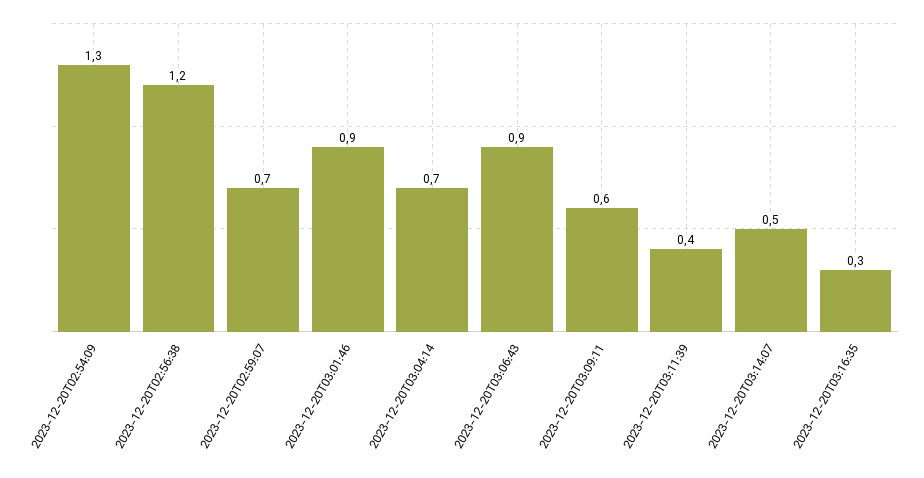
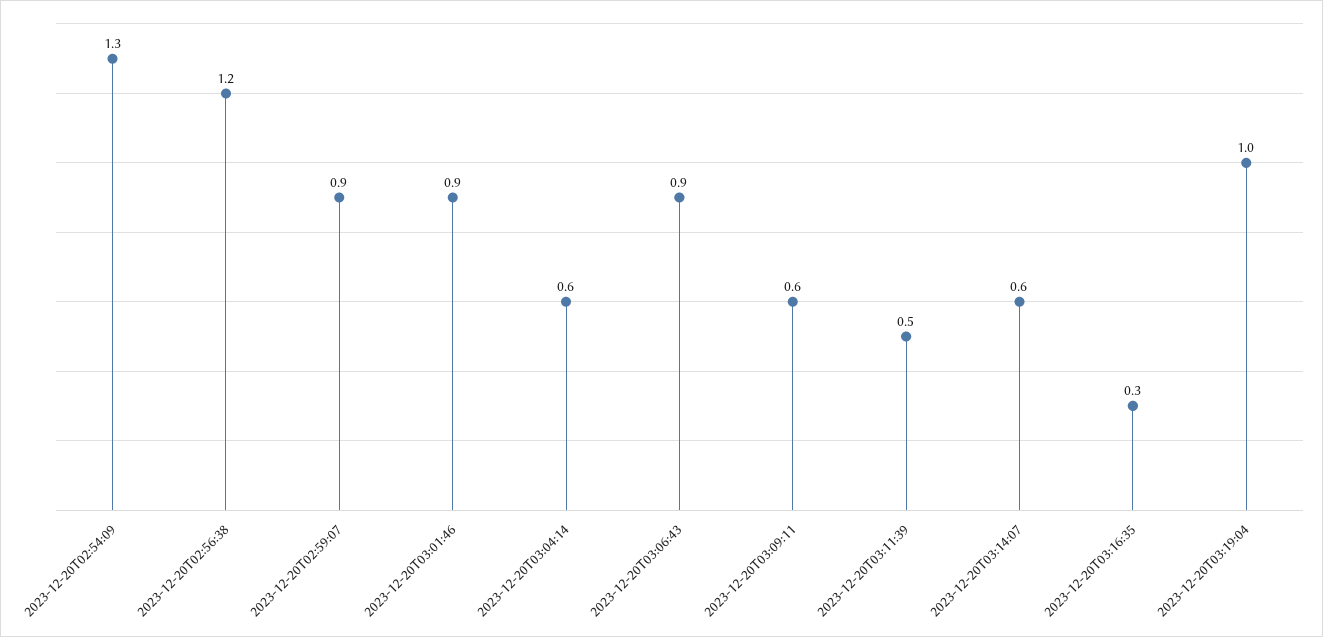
2023-12-20T02:59:07: 0.7 -> 0.9
2023-12-20T03:04:14: 0.7 -> 0.6
2023-12-20T03:11:39: 0.4 -> 0.5
2023-12-20T03:14:07: 0.5 -> 0.6
2023-12-20T03:19:04: none -> 1

